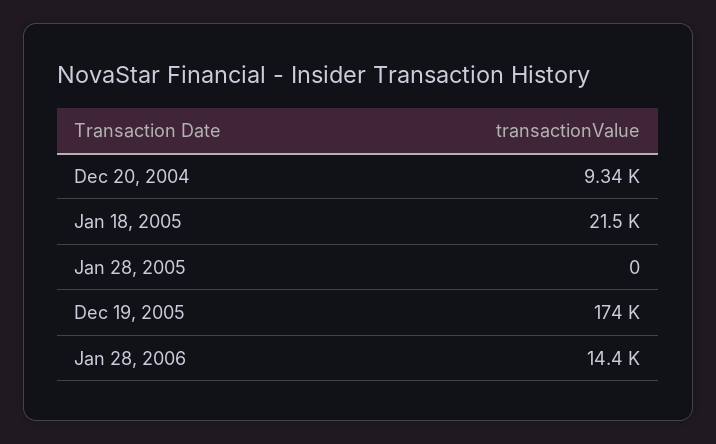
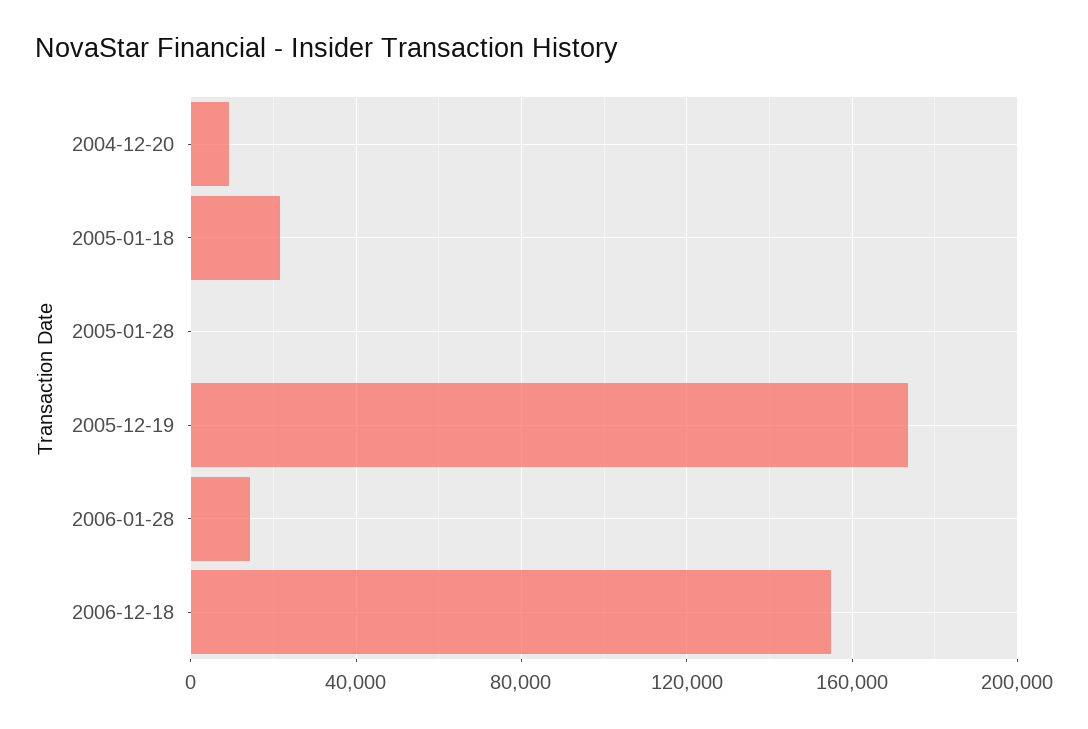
2006-12-18: none -> 155000

